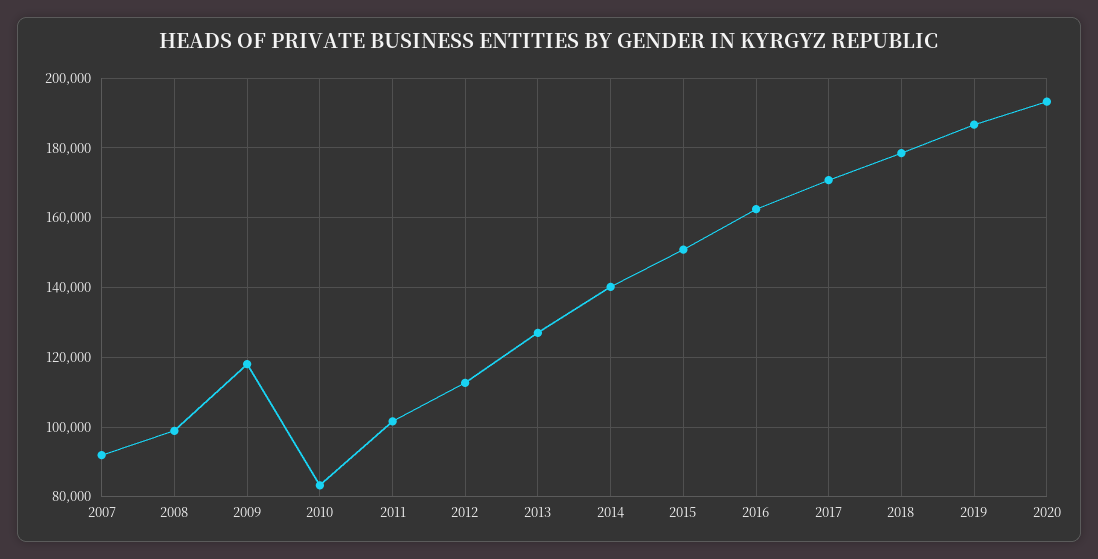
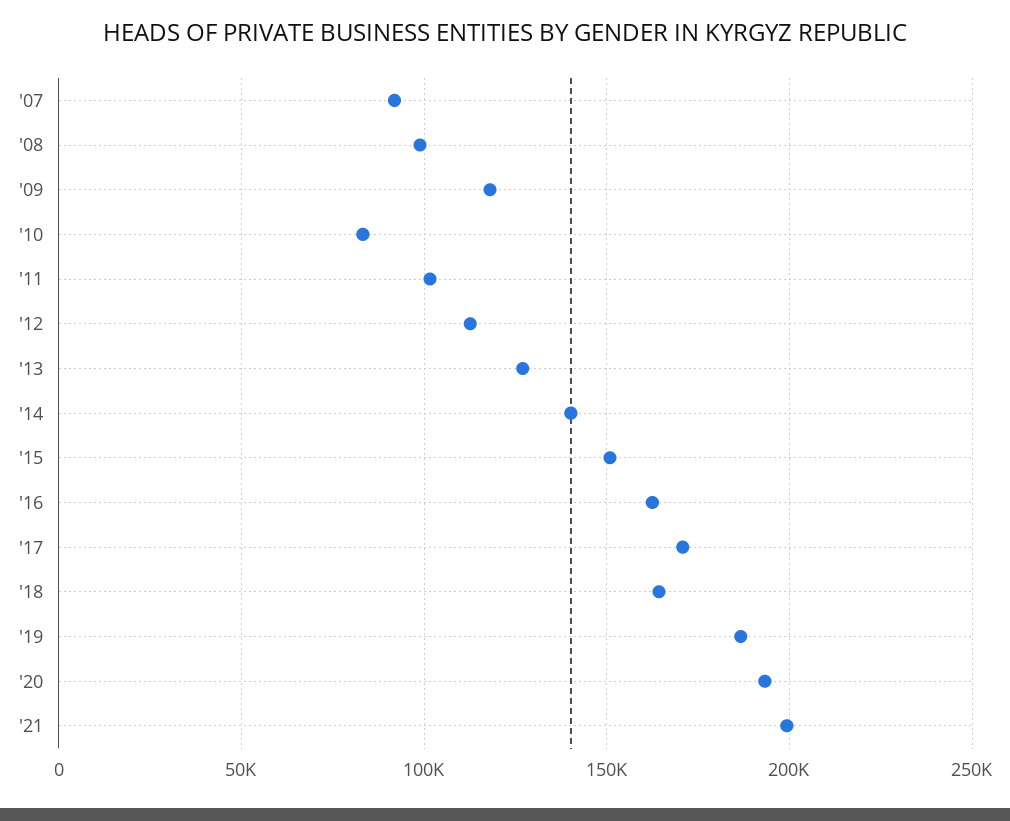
2018: 178000 -> 165000
'21: none -> 200000

